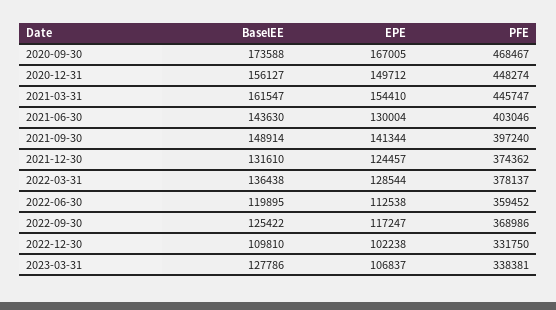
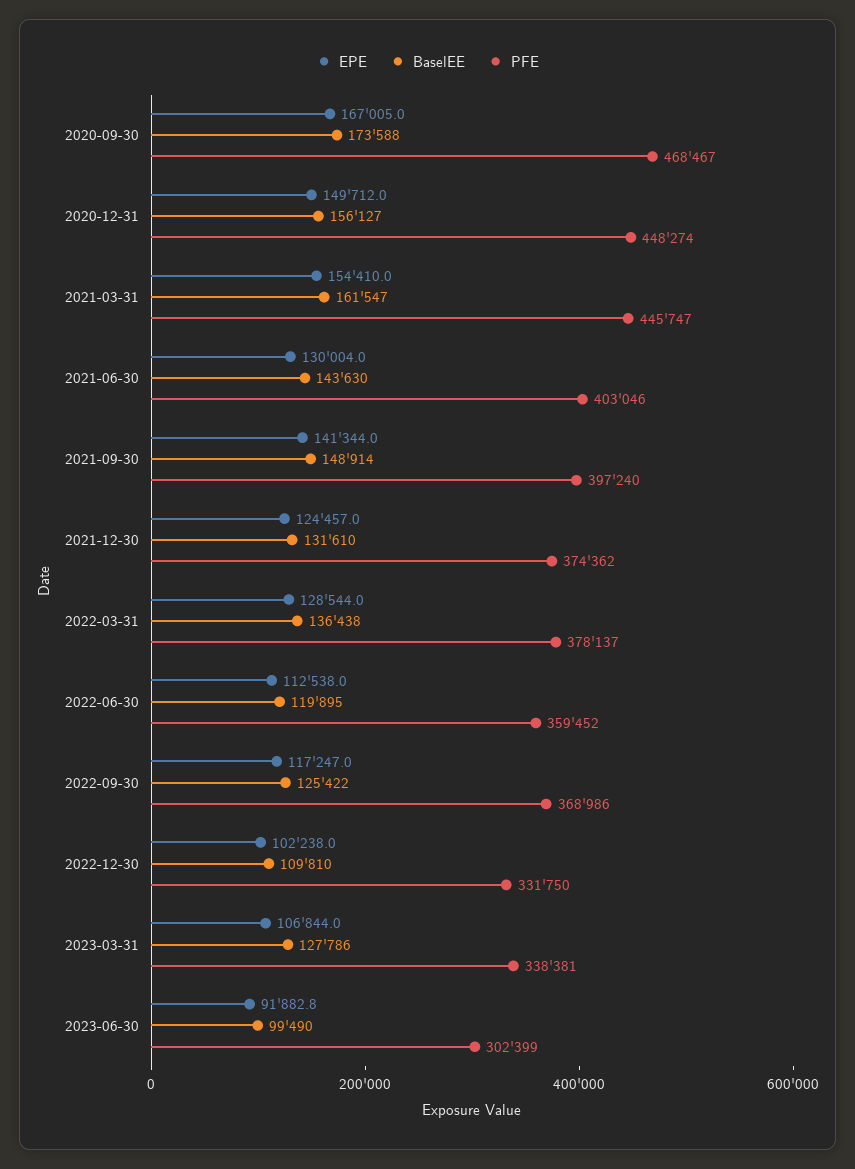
EPE, 2023-03-31: 106837 -> 106844
EPE, 2023-06-30: none -> 91882.8
BaselEE, 2023-06-30: none -> 99490
PFE, 2023-06-30: none -> 302399

